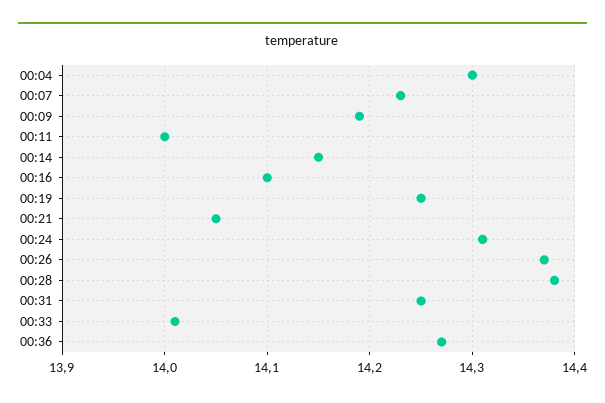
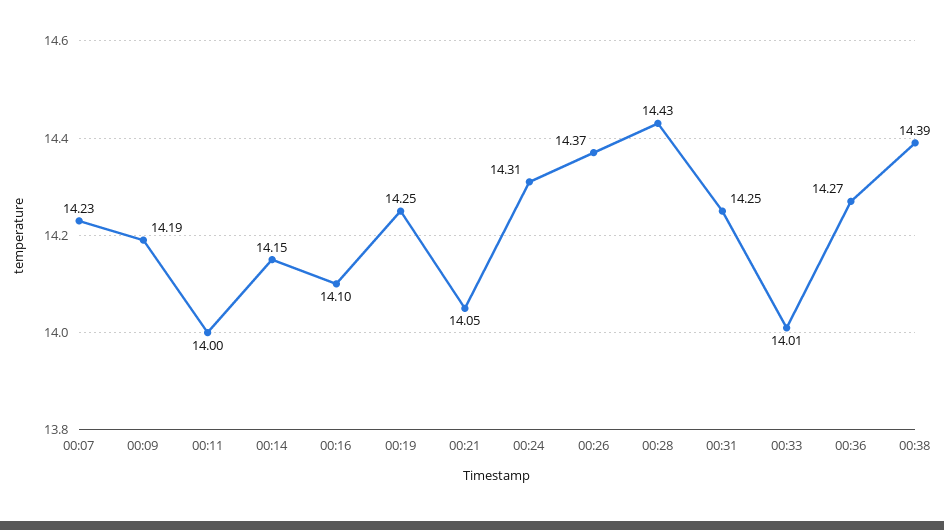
00:04: 14.3 -> none
00:28: 14.38 -> 14.43
00:38: none -> 14.39

